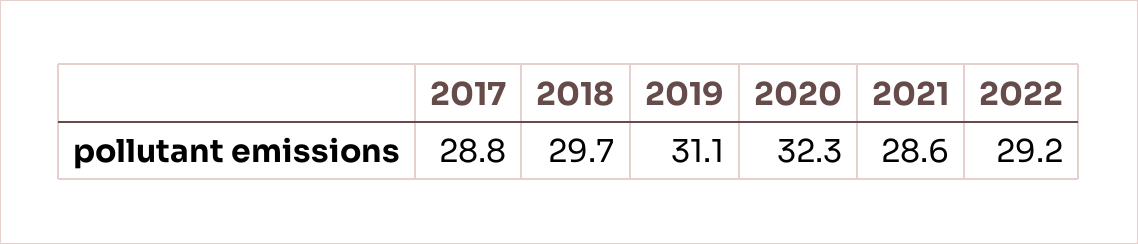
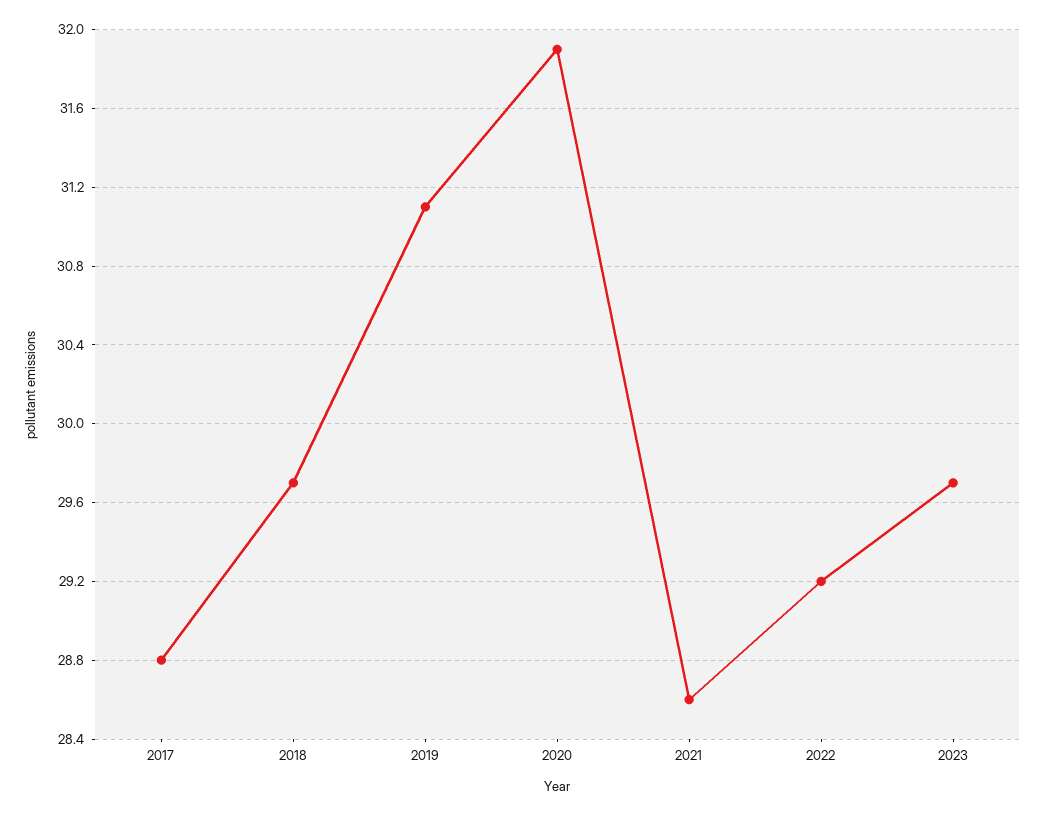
2020: 32.3 -> 31.9
2023: none -> 29.7

